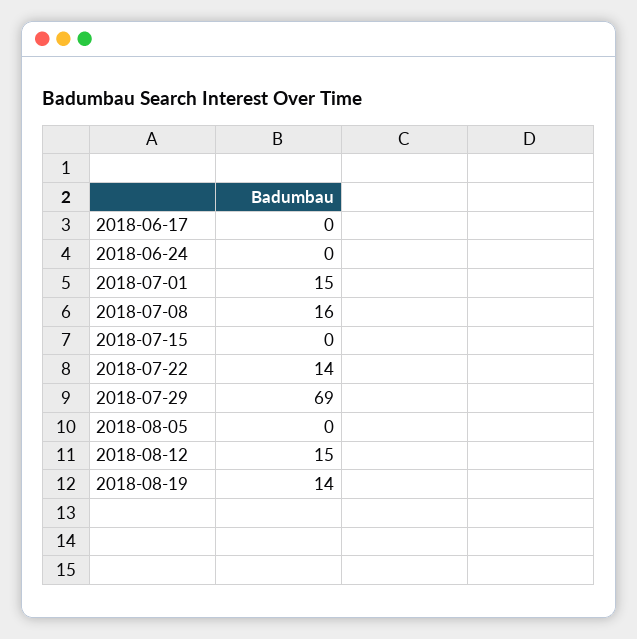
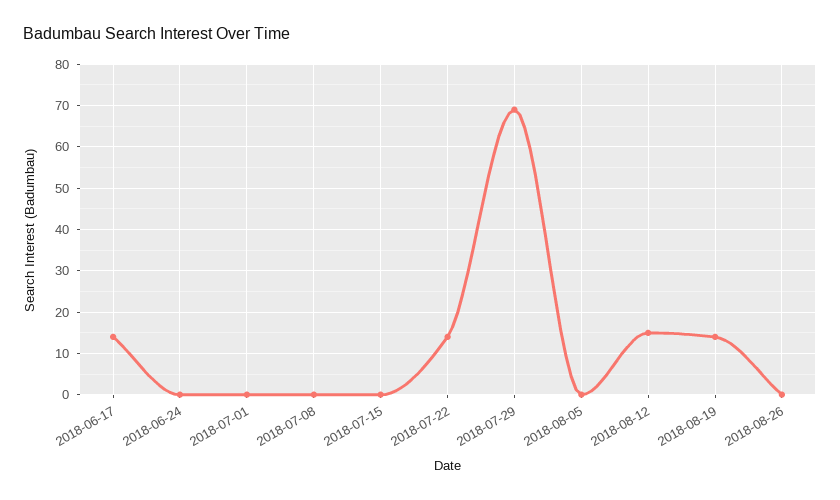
2018-06-17: 0 -> 15
2018-07-01: 15 -> 0
2018-07-08: 16 -> 0
2018-08-26: none -> 0

